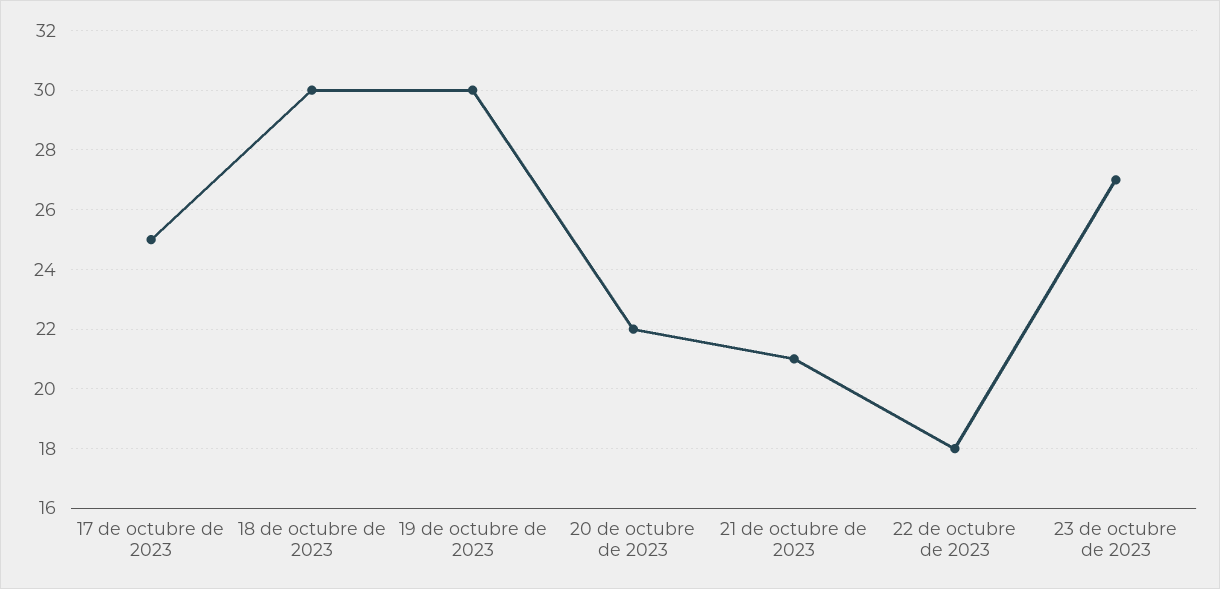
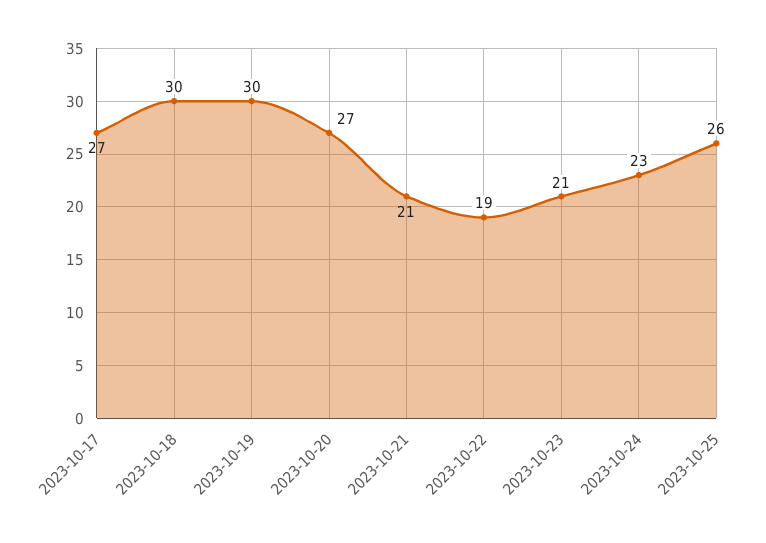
17 de octubre de 2023: 25 -> 27
20 de octubre de 2023: 22 -> 27
22 de octubre de 2023: 18 -> 19
23 de octubre de 2023: 27 -> 21
2023-10-24: none -> 23
2023-10-25: none -> 26

